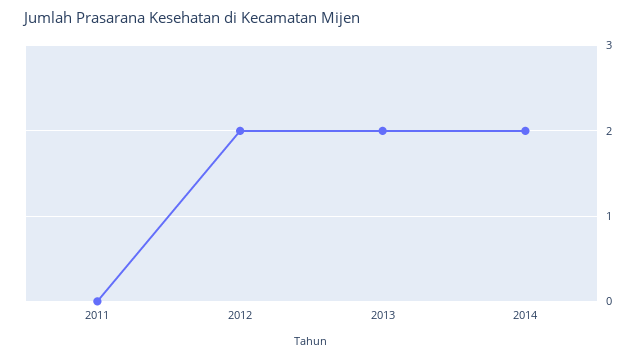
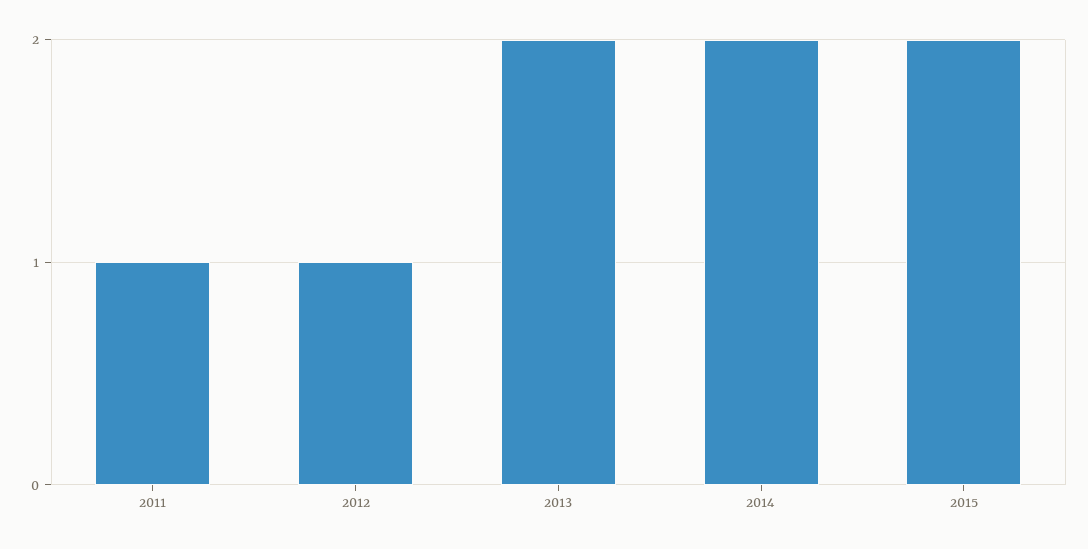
2011: 0 -> 1
2012: 2 -> 1
2015: none -> 2

